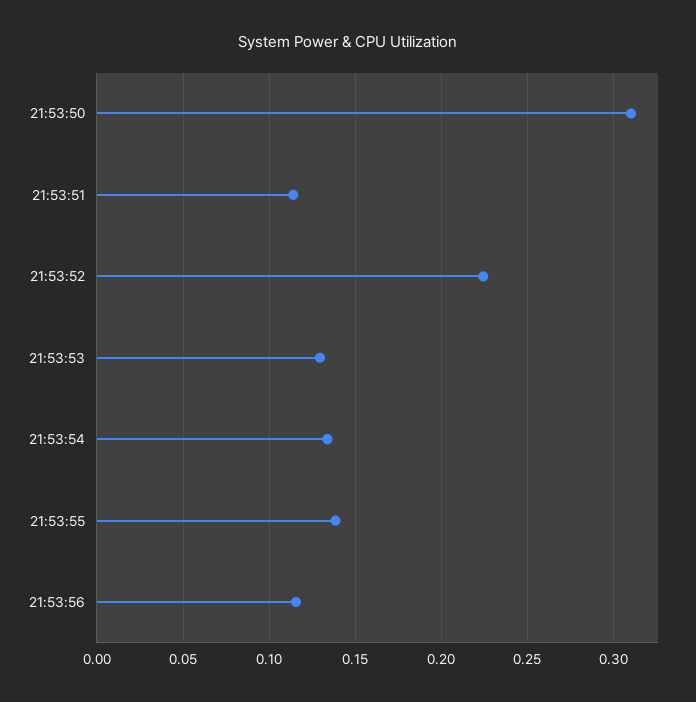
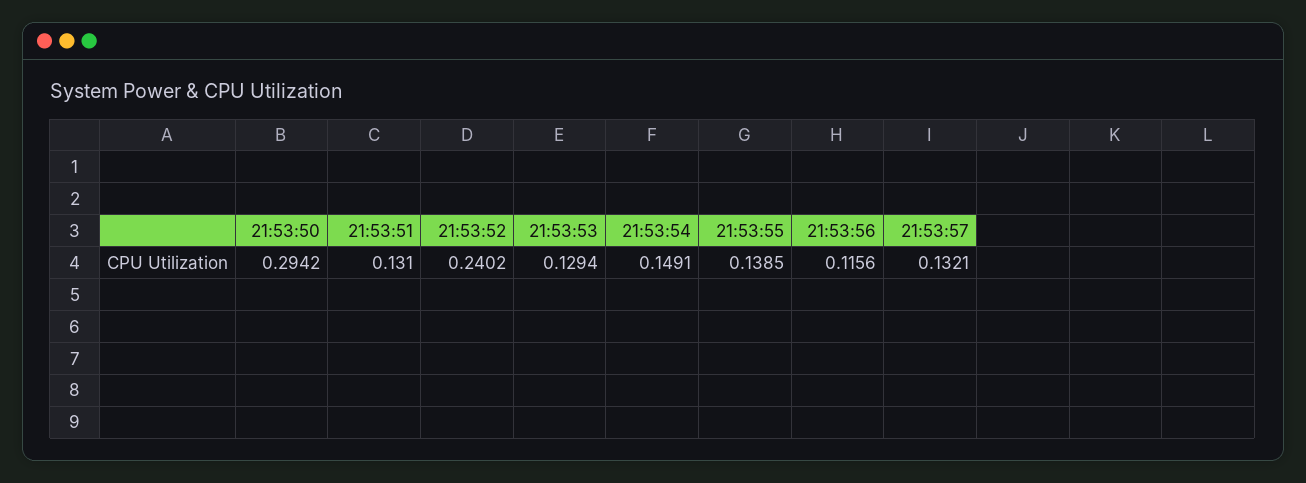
21:53:50: 0.31 -> 0.2942
21:53:51: 0.115 -> 0.131
21:53:52: 0.225 -> 0.2402
21:53:54: 0.135 -> 0.1491
21:53:57: none -> 0.1321

